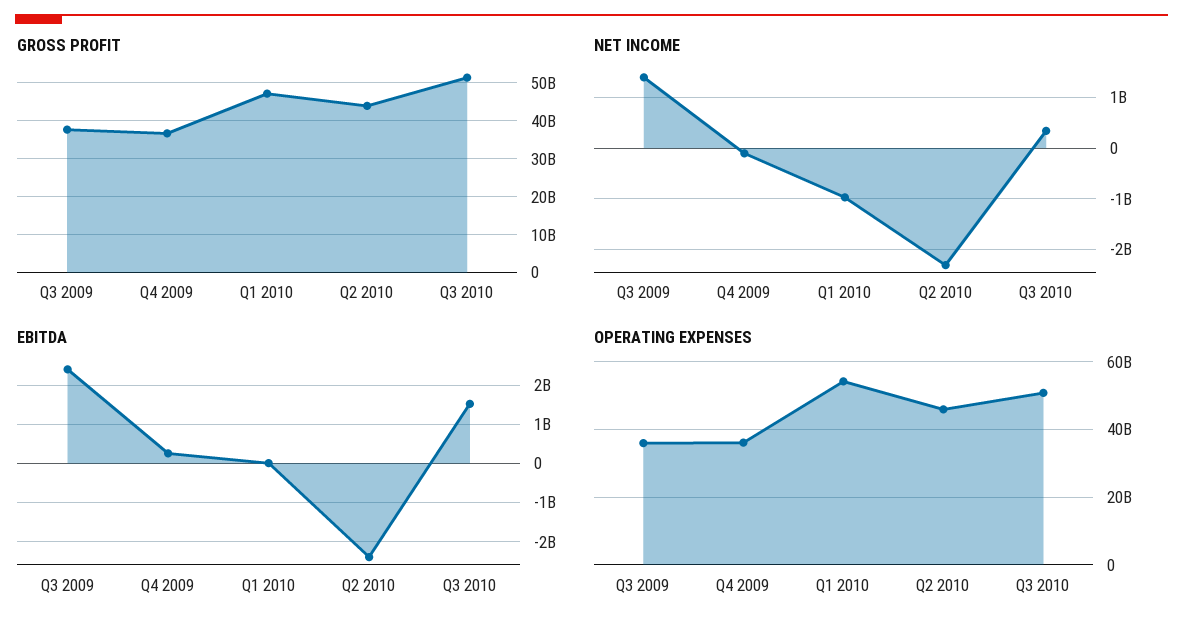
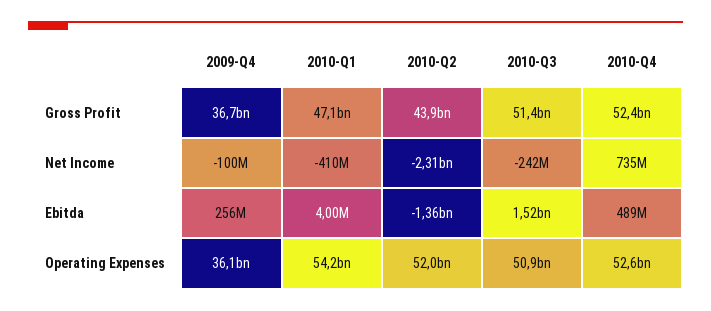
GROSS PROFIT, Q3 2009: 38000000000 -> none
NET INCOME, Q3 2009: 1400000000 -> none
NET INCOME, Q1 2010: -1000000000 -> -410000000
NET INCOME, Q3 2010: 400000000 -> -242000000
EBITDA, Q3 2009: 2400000000 -> none
EBITDA, Q2 2010: -2400000000 -> -1360000000
OPERATING EXPENSES, Q3 2009: 36000000000 -> none
OPERATING EXPENSES, Q2 2010: 46000000000 -> 52000000000
GROSS PROFIT, 2010-Q4: none -> 52400000000
NET INCOME, 2010-Q4: none -> 735000000
EBITDA, 2010-Q4: none -> 489000000
OPERATING EXPENSES, 2010-Q4: none -> 52600000000

